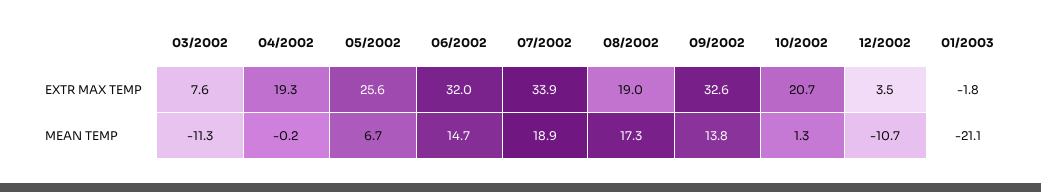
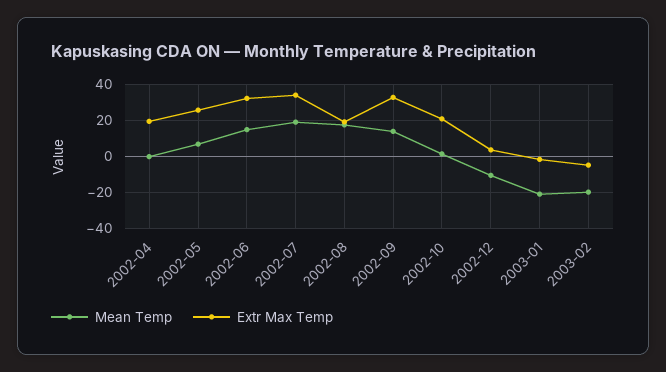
EXTR MAX TEMP, 03/2002: 7.6 -> none
MEAN TEMP, 03/2002: -11.3 -> none
MEAN TEMP, 2003-02: none -> -20
EXTR MAX TEMP, 2003-02: none -> -5

